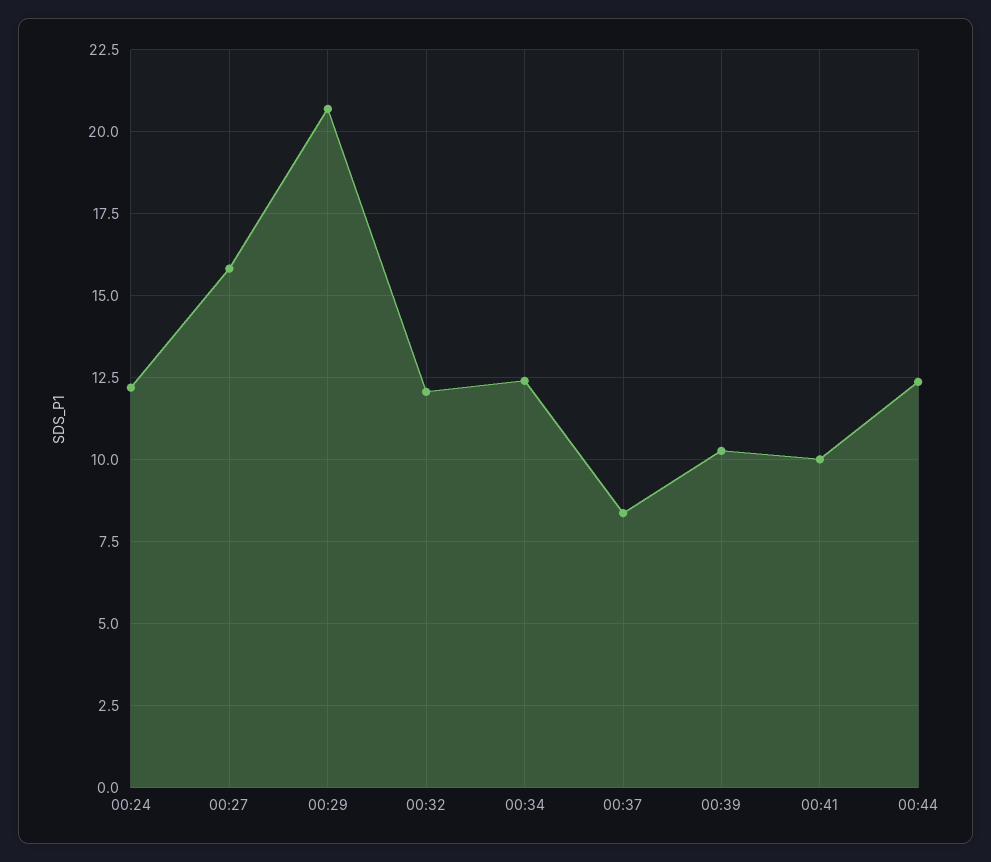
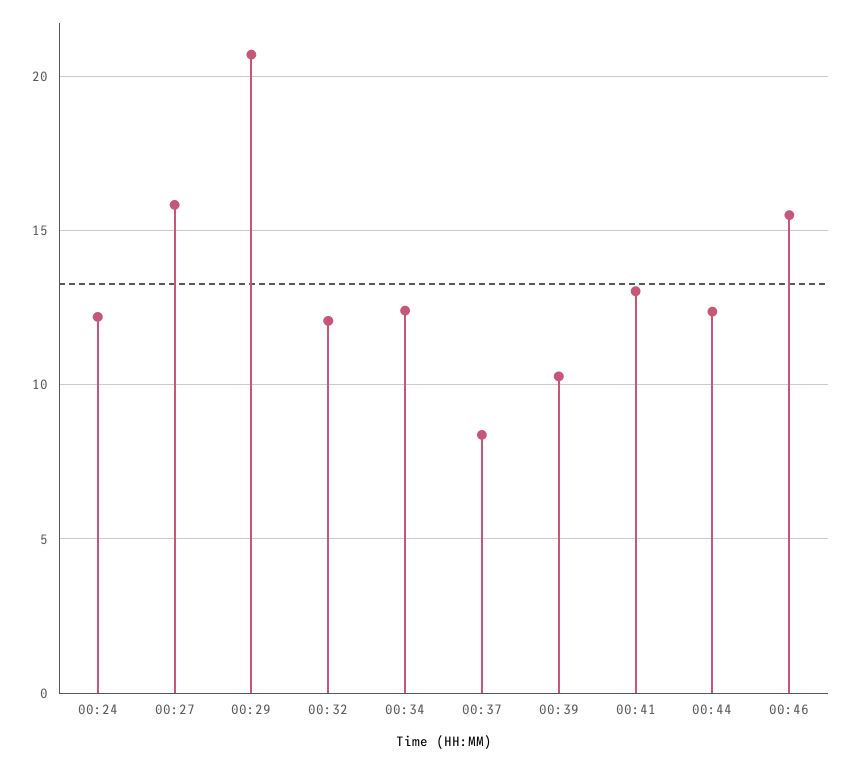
00:41: 10 -> 13
00:46: none -> 15.5

